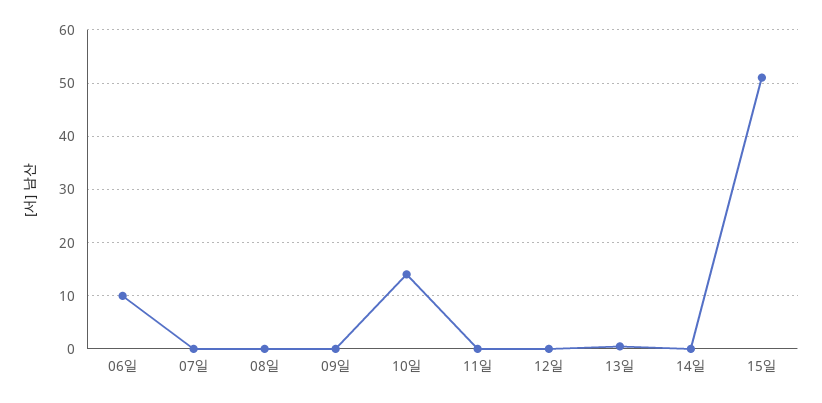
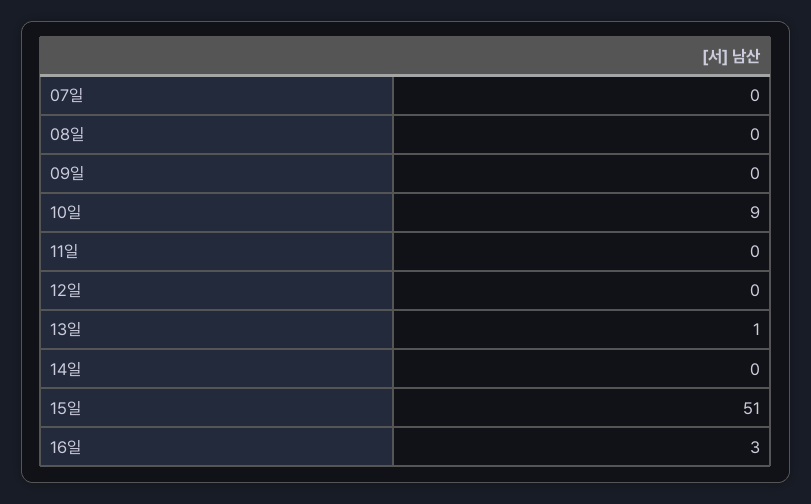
06일: 10 -> none
10일: 14 -> 9
16일: none -> 3

